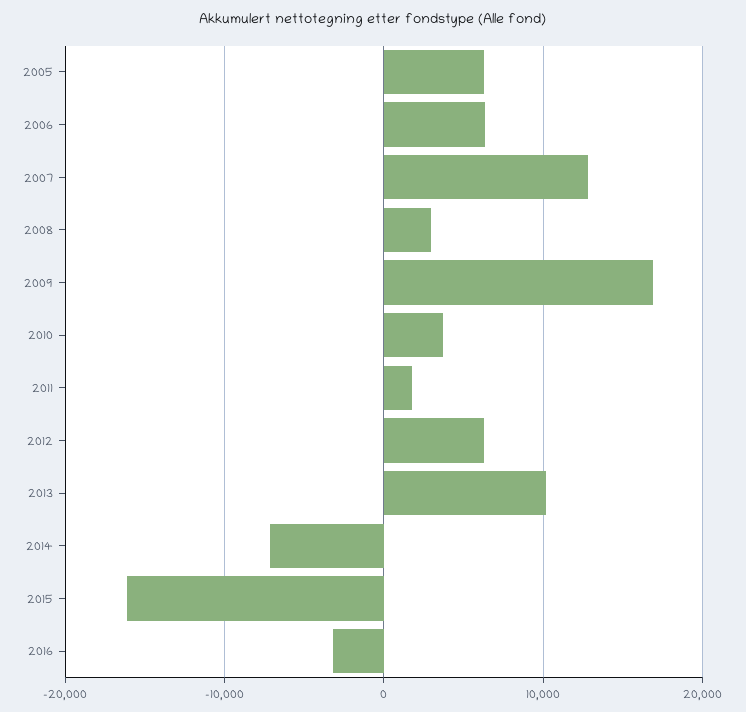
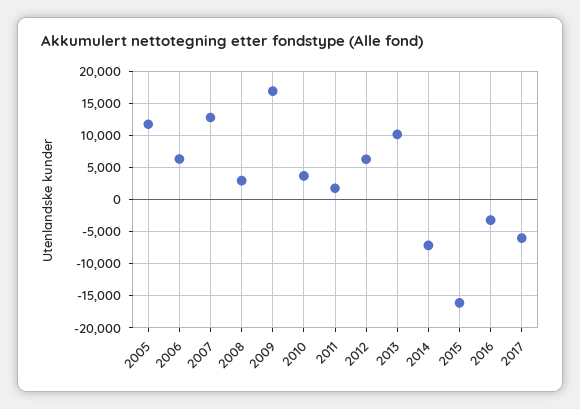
2005: 6000 -> 12000
2017: none -> -6000

